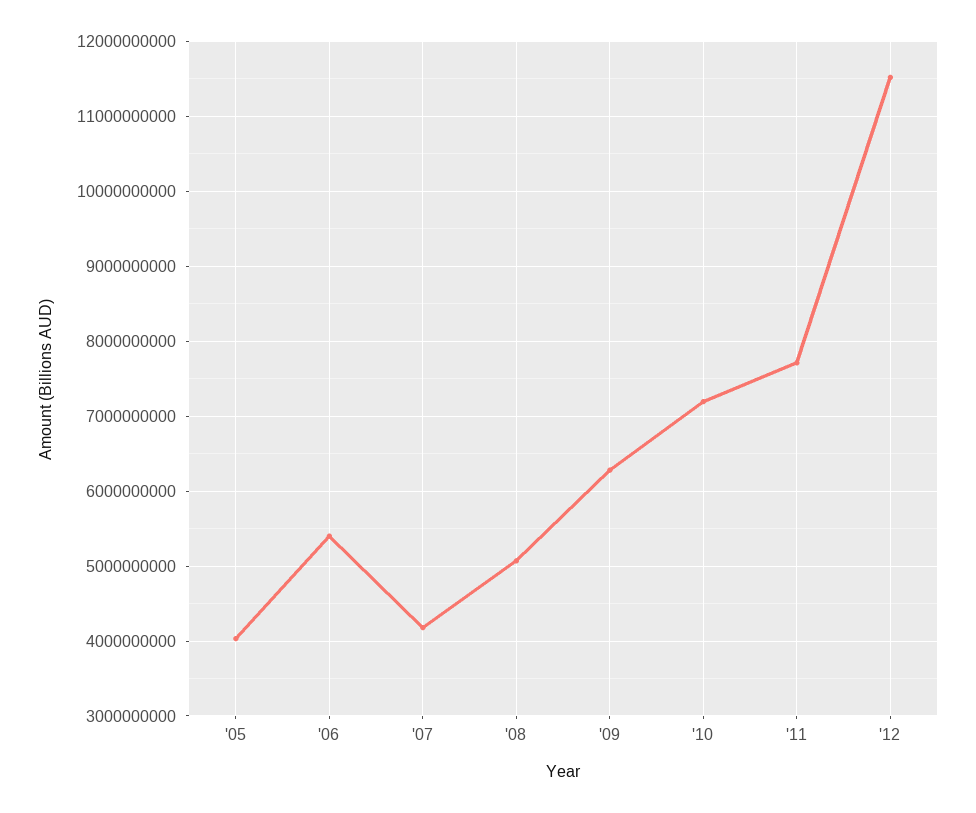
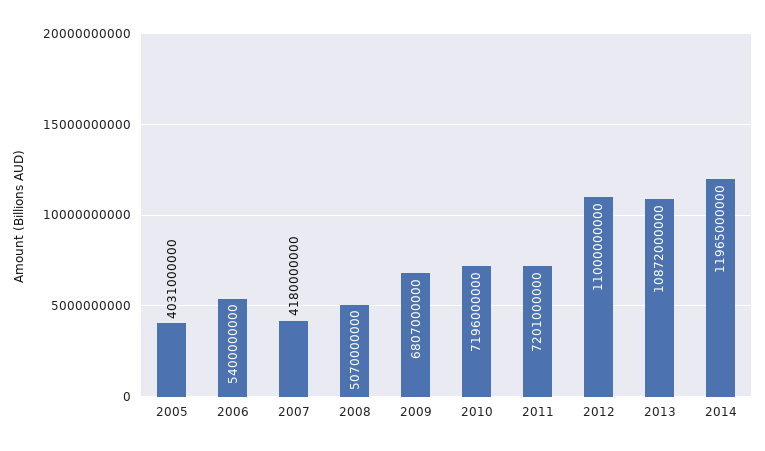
'09: 6300000000 -> 6807000000
'11: 7700000000 -> 7201000000
'12: 11500000000 -> 11000000000
2013: none -> 10872000000
2014: none -> 11965000000

